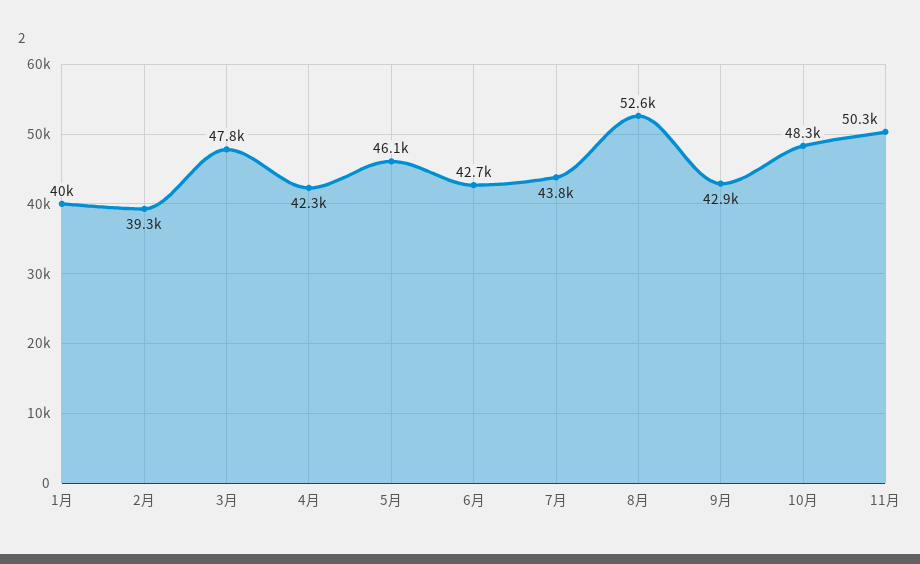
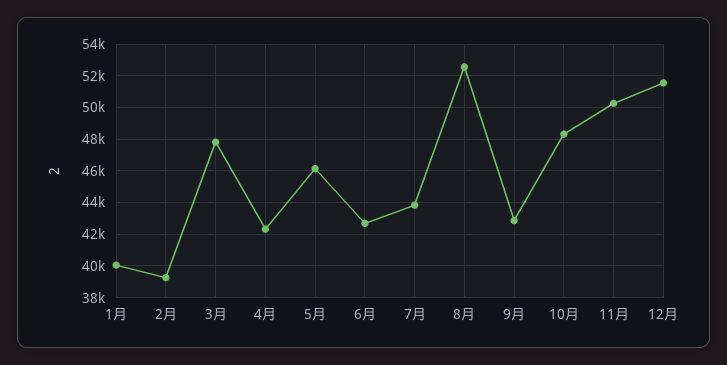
12月: none -> 51500

